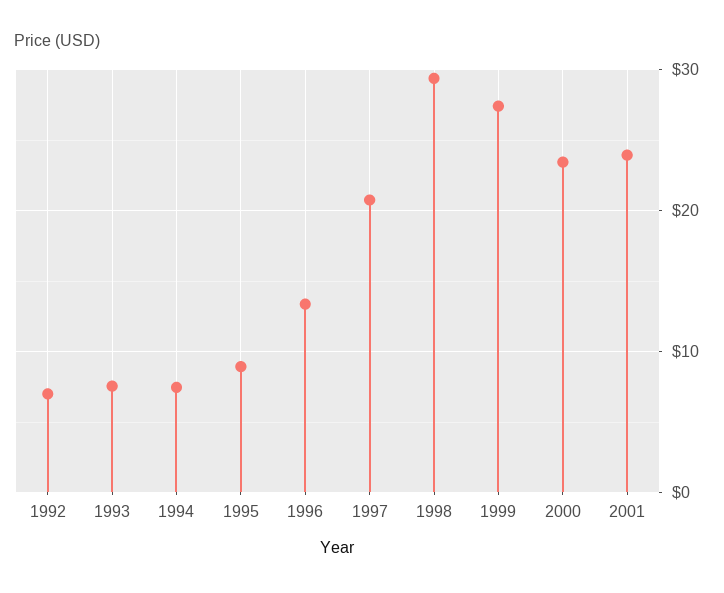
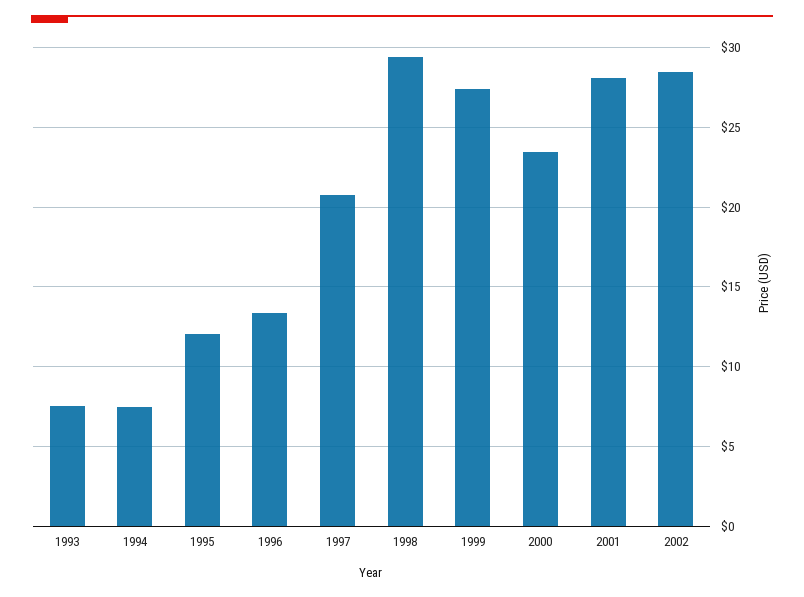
1992: 7 -> none
1995: 9 -> 12
2001: 24 -> 28
2002: none -> 28.5

